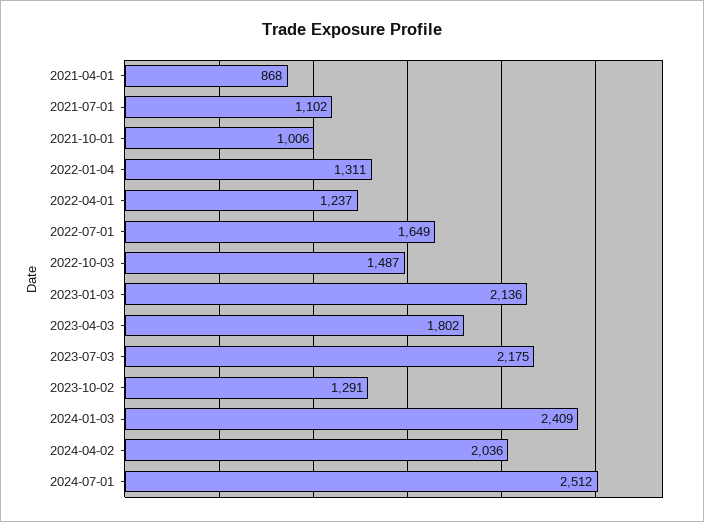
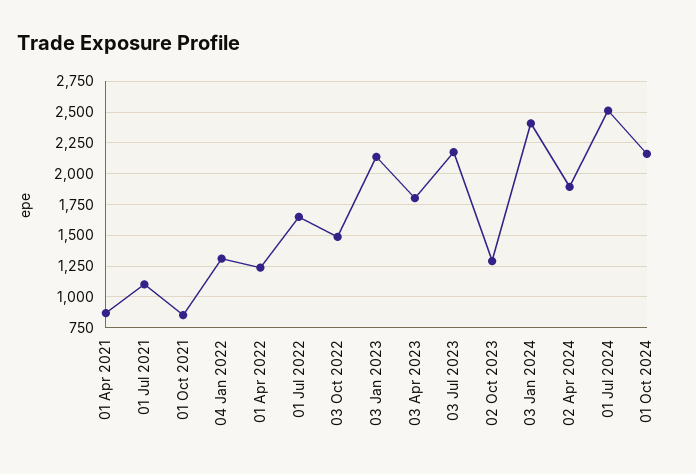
2021-10-01: 1006 -> 850
2024-04-02: 2036 -> 1900
01 Oct 2024: none -> 2150

